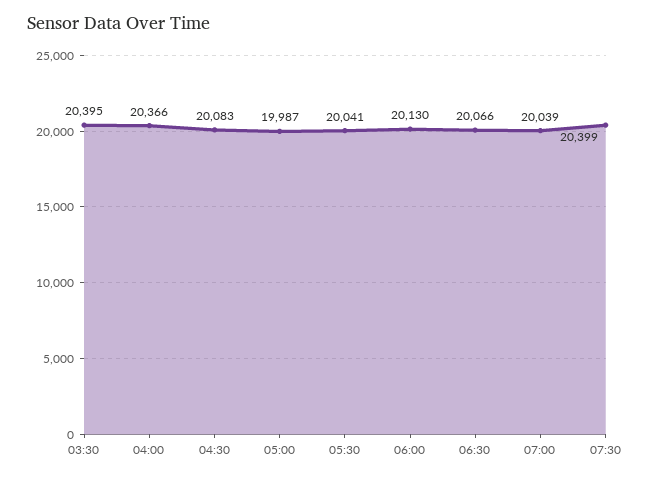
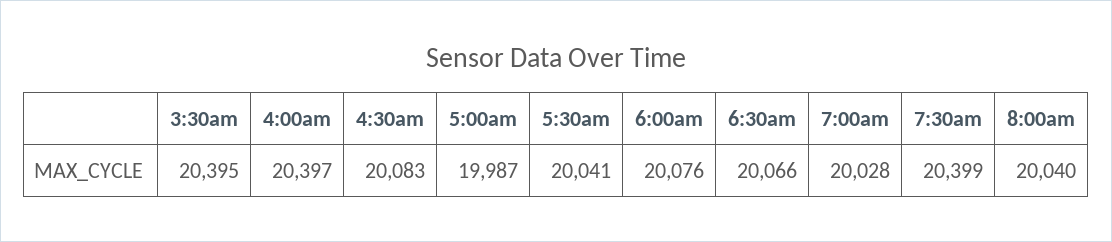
04:00: 20366 -> 20397
06:00: 20130 -> 20076
07:00: 20039 -> 20028
8:00am: none -> 20040

